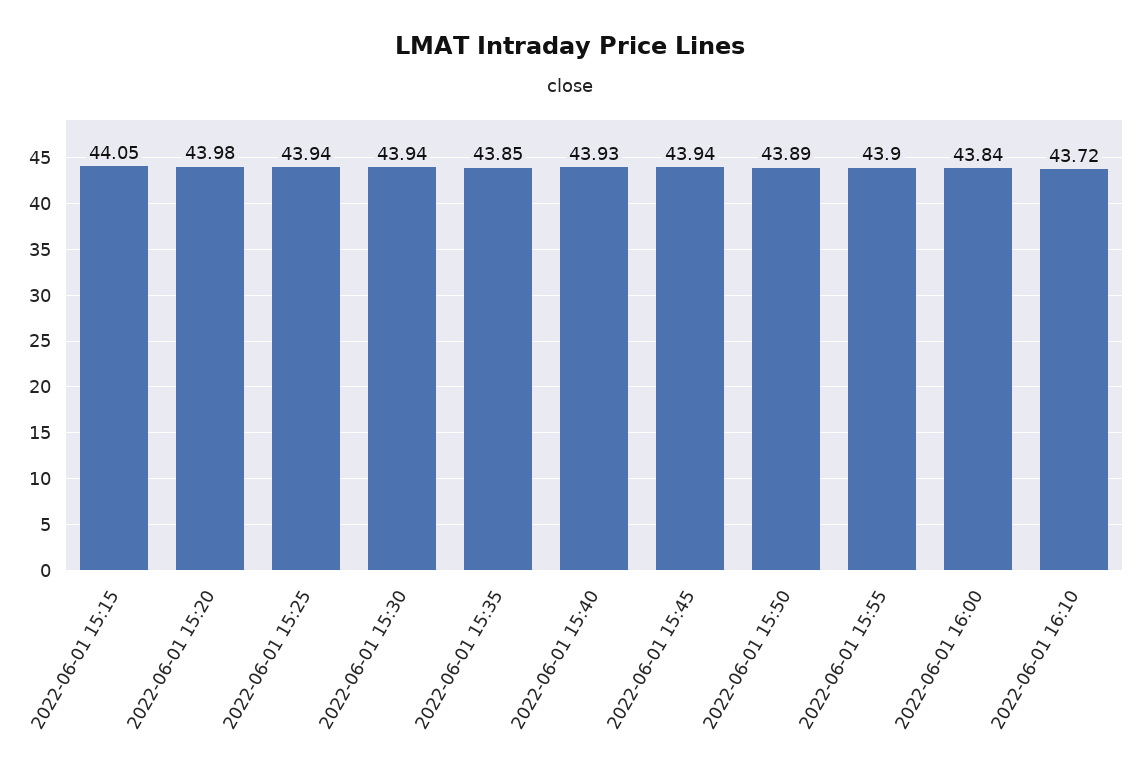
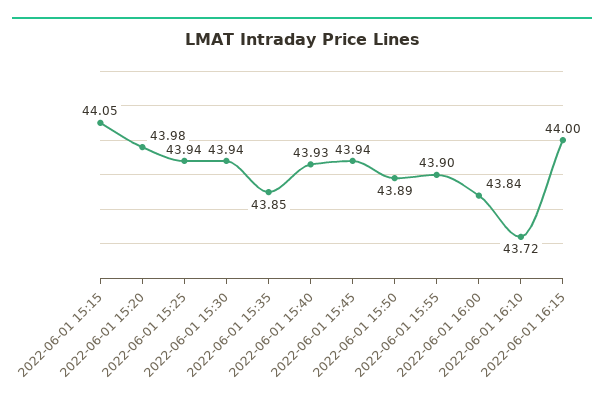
2022-06-01 16:15: none -> 44

